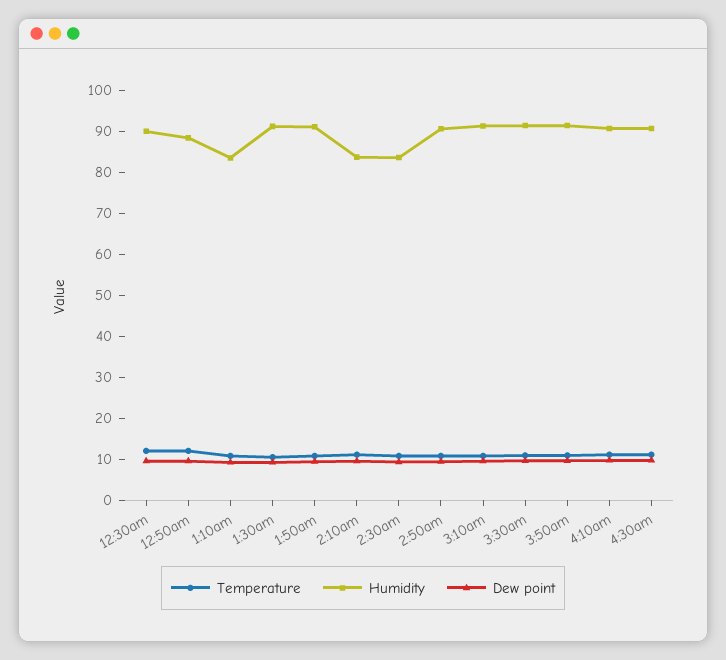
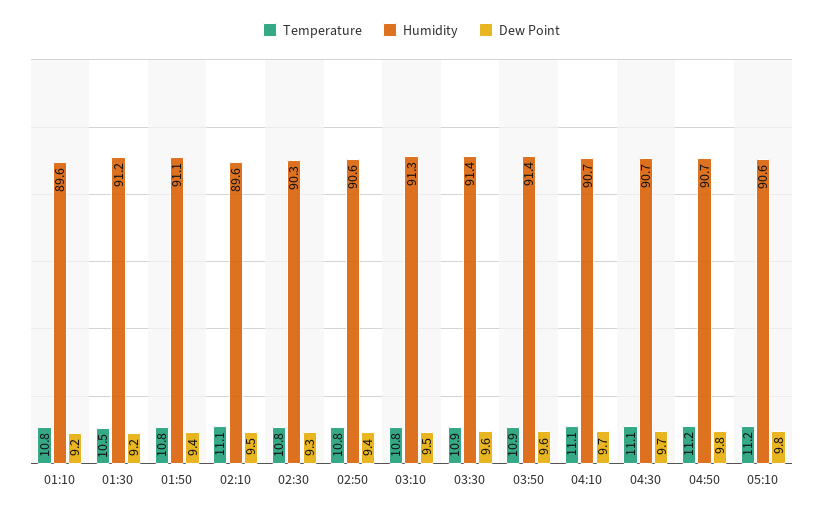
Temperature, 12:30am: 12 -> none
Humidity, 12:30am: 90 -> none
Dew point, 12:30am: 10 -> none
Temperature, 12:50am: 12 -> none
Humidity, 12:50am: 88 -> none
Dew point, 12:50am: 10 -> none
Humidity, 1:10am: 84 -> 89.6
Humidity, 2:10am: 84 -> 89.6
Humidity, 2:30am: 84 -> 90.3
Temperature, 04:50: none -> 11.2
Humidity, 04:50: none -> 90.7
Dew point, 04:50: none -> 9.8
Temperature, 05:10: none -> 11.2
Humidity, 05:10: none -> 90.6
Dew point, 05:10: none -> 9.8

